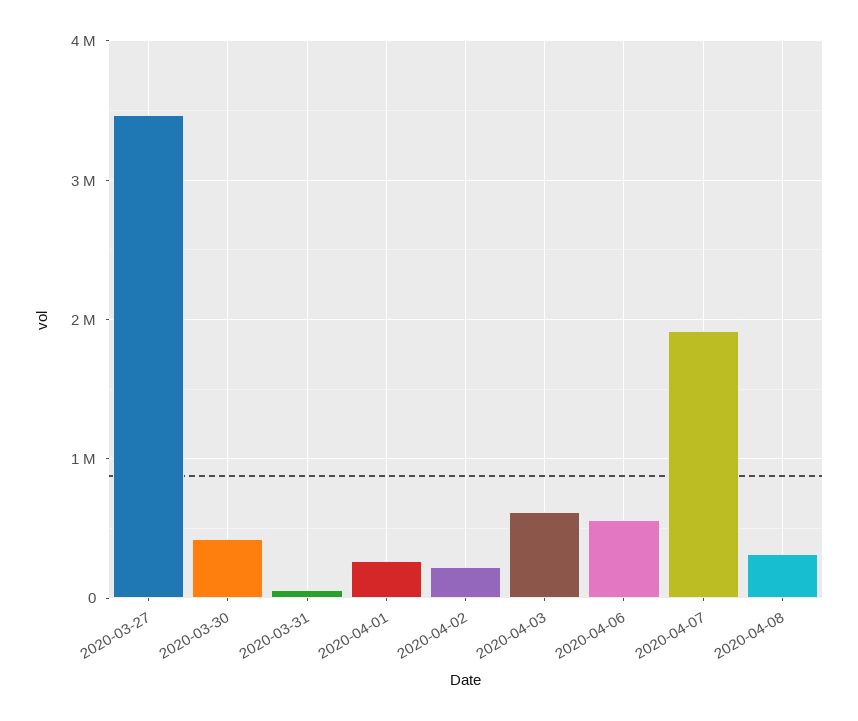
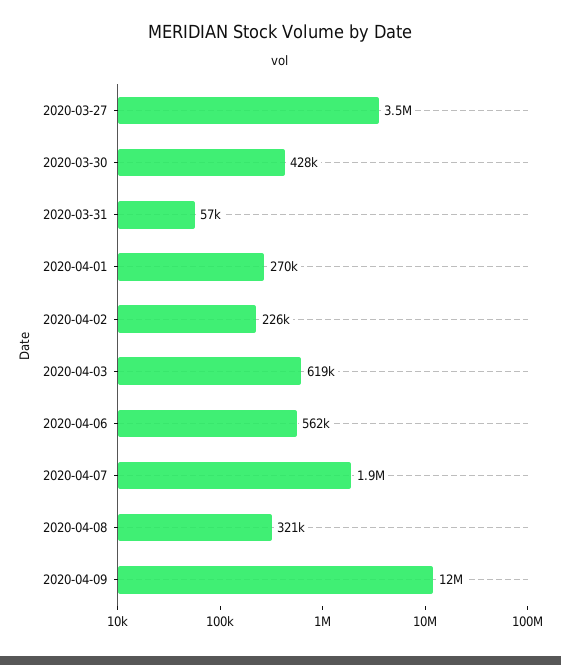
2020-04-09: none -> 12000000

